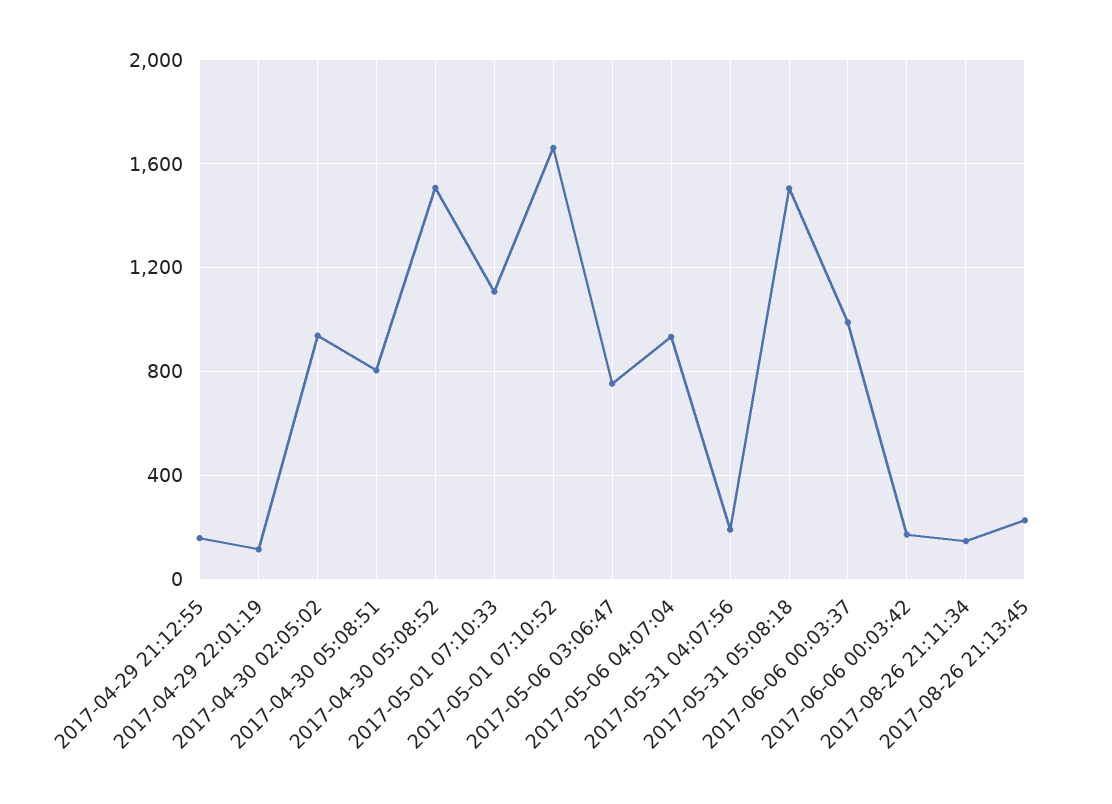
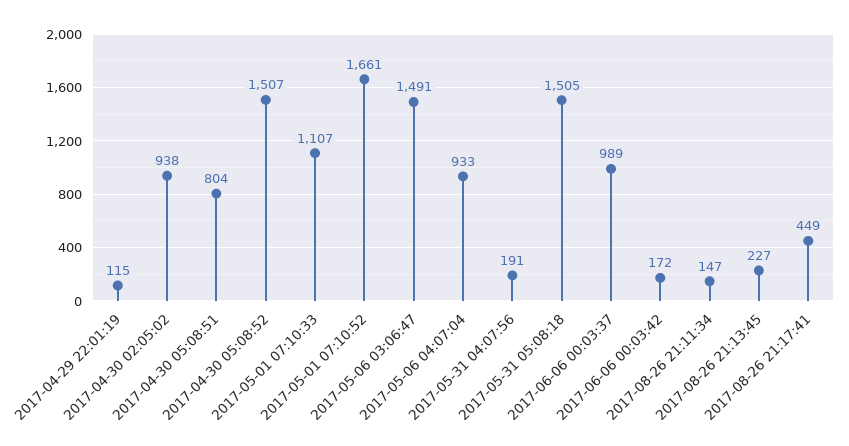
2017-04-29 21:12:55: 150 -> none
2017-05-06 03:06:47: 750 -> 1491
2017-08-26 21:17:41: none -> 449

